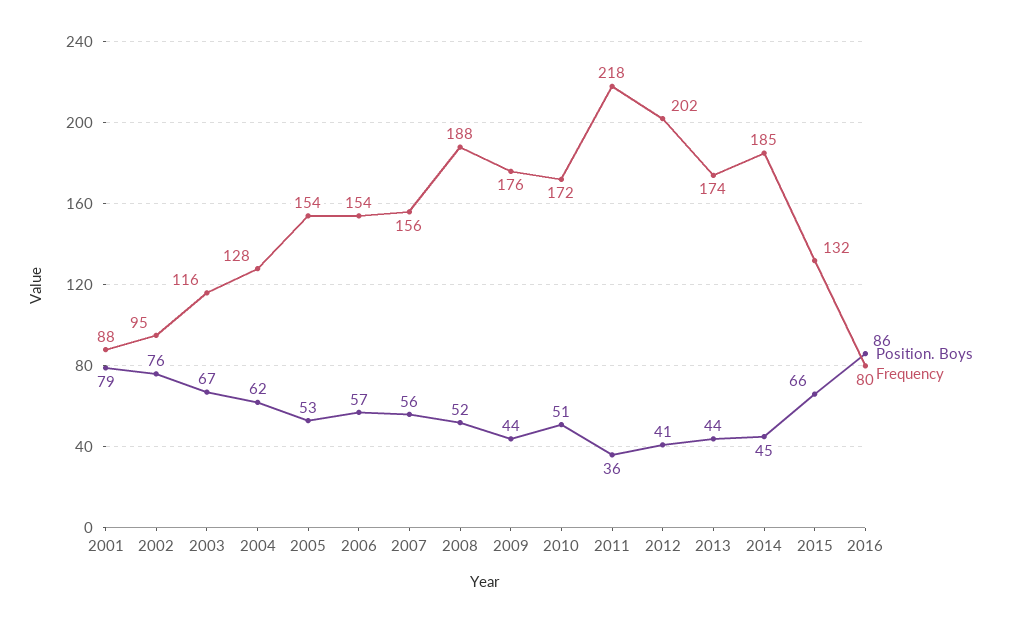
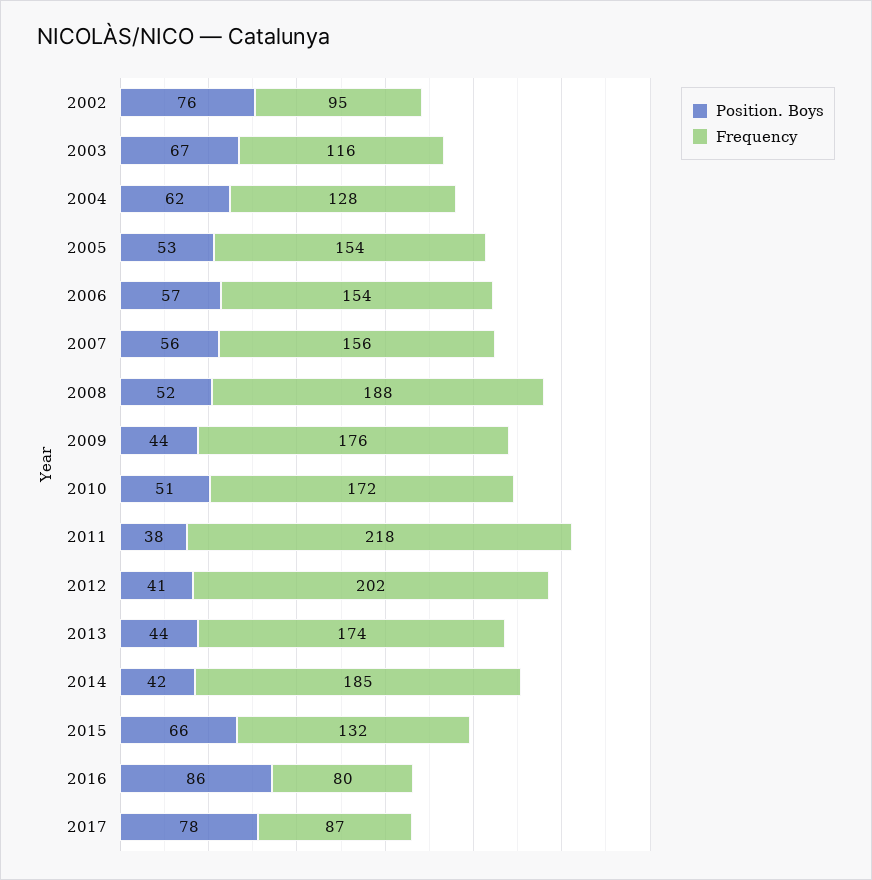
Position. Boys, 2001: 79 -> none
Frequency, 2001: 88 -> none
Position. Boys, 2011: 36 -> 38
Position. Boys, 2014: 45 -> 42
Position. Boys, 2017: none -> 78
Frequency, 2017: none -> 87

